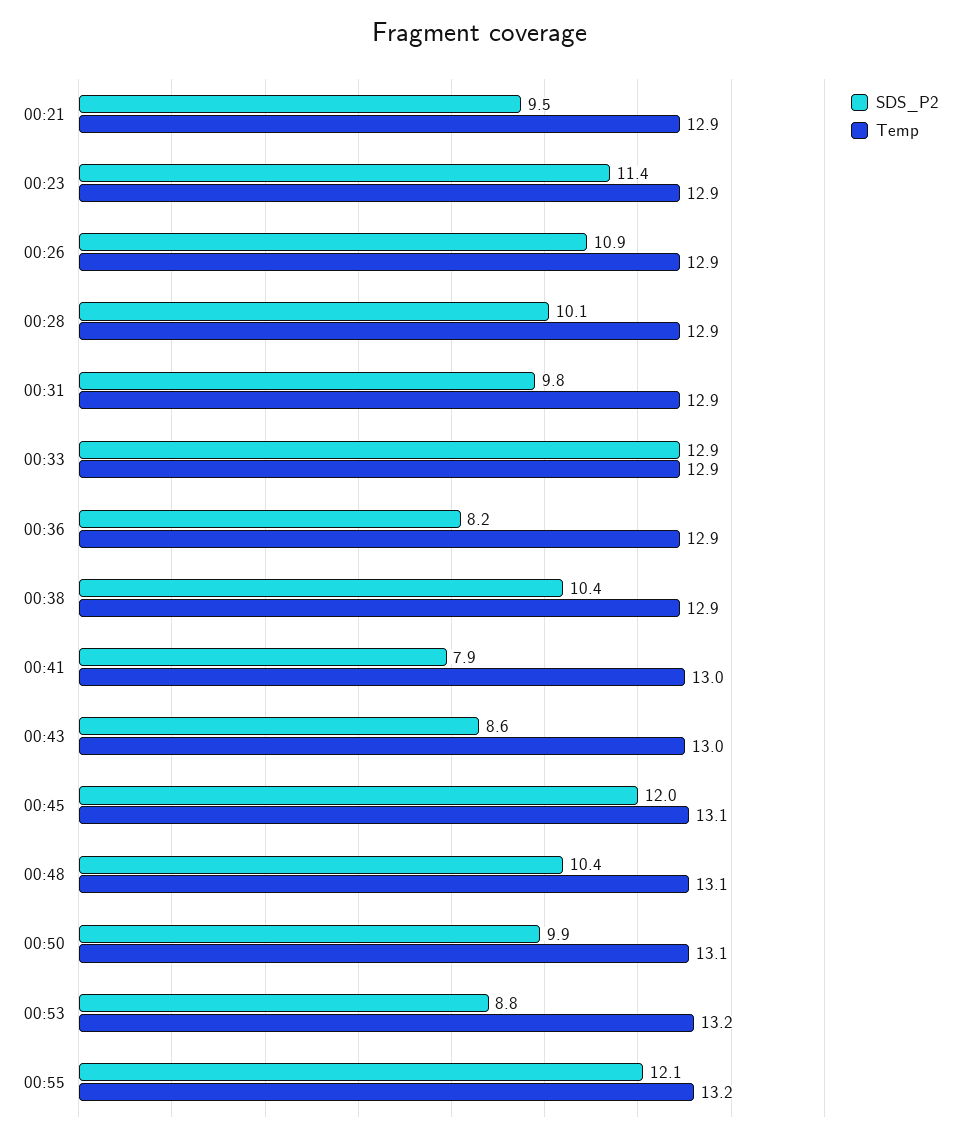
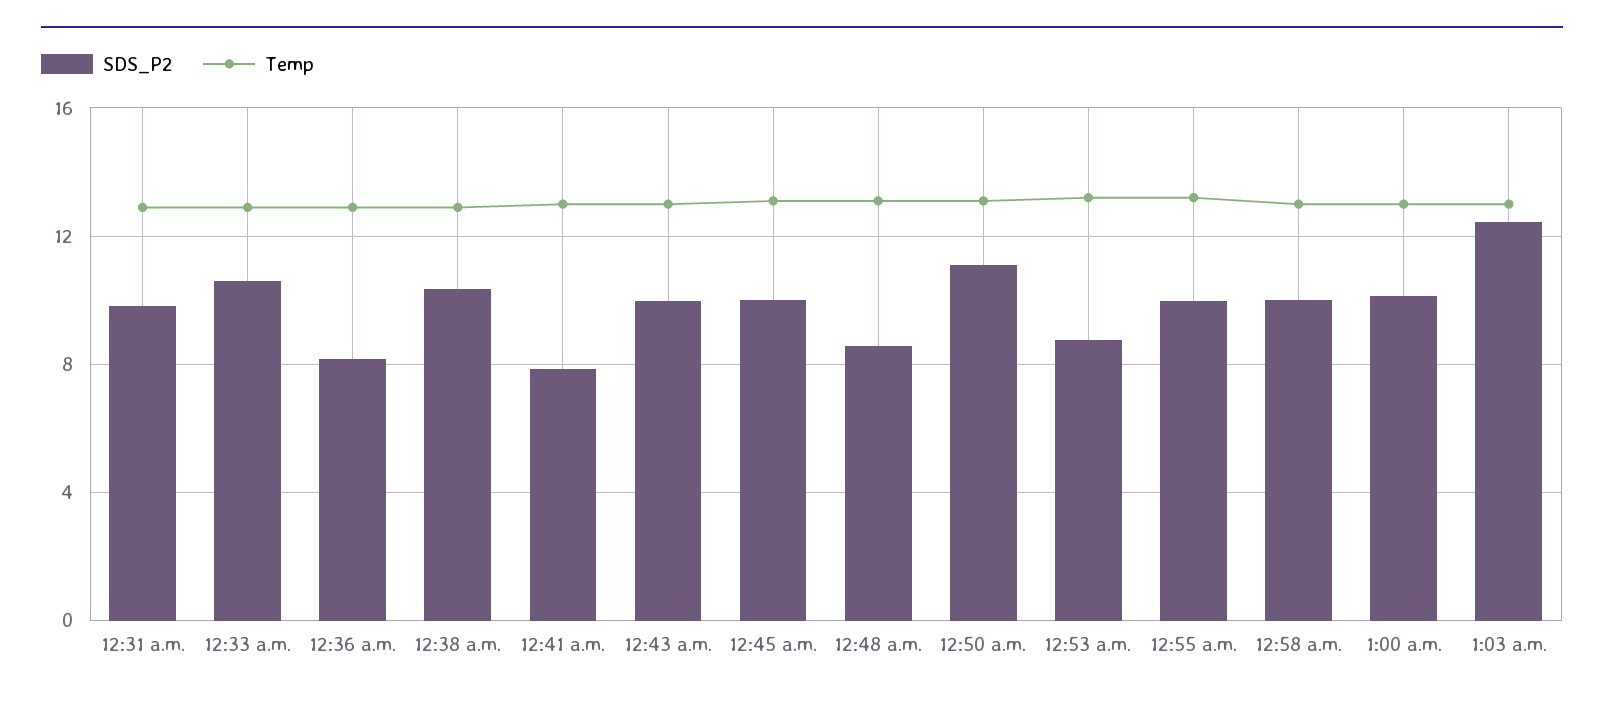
SDS_P2, 00:21: 9.5 -> none
Temp, 00:21: 12.9 -> none
SDS_P2, 00:23: 11.4 -> none
Temp, 00:23: 12.9 -> none
SDS_P2, 00:26: 10.9 -> none
Temp, 00:26: 12.9 -> none
SDS_P2, 00:28: 10.1 -> none
Temp, 00:28: 12.9 -> none
SDS_P2, 00:33: 12.9 -> 10.5
SDS_P2, 00:43: 8.6 -> 10
SDS_P2, 00:45: 12 -> 10
SDS_P2, 00:48: 10.4 -> 8.5
SDS_P2, 00:50: 9.9 -> 11
SDS_P2, 00:55: 12.1 -> 10
SDS_P2, 12:58 a.m.: none -> 10
Temp, 12:58 a.m.: none -> 13
SDS_P2, 1:00 a.m.: none -> 10
Temp, 1:00 a.m.: none -> 13
SDS_P2, 1:03 a.m.: none -> 12.5
Temp, 1:03 a.m.: none -> 13

